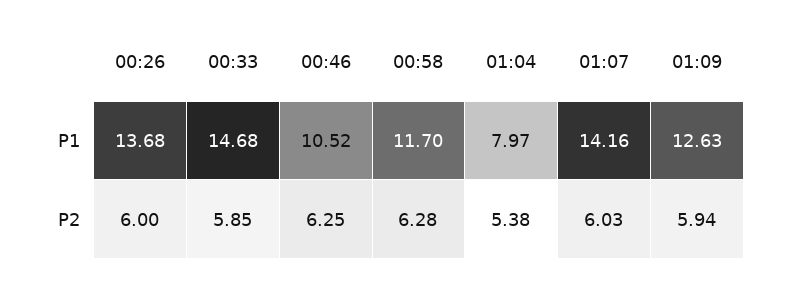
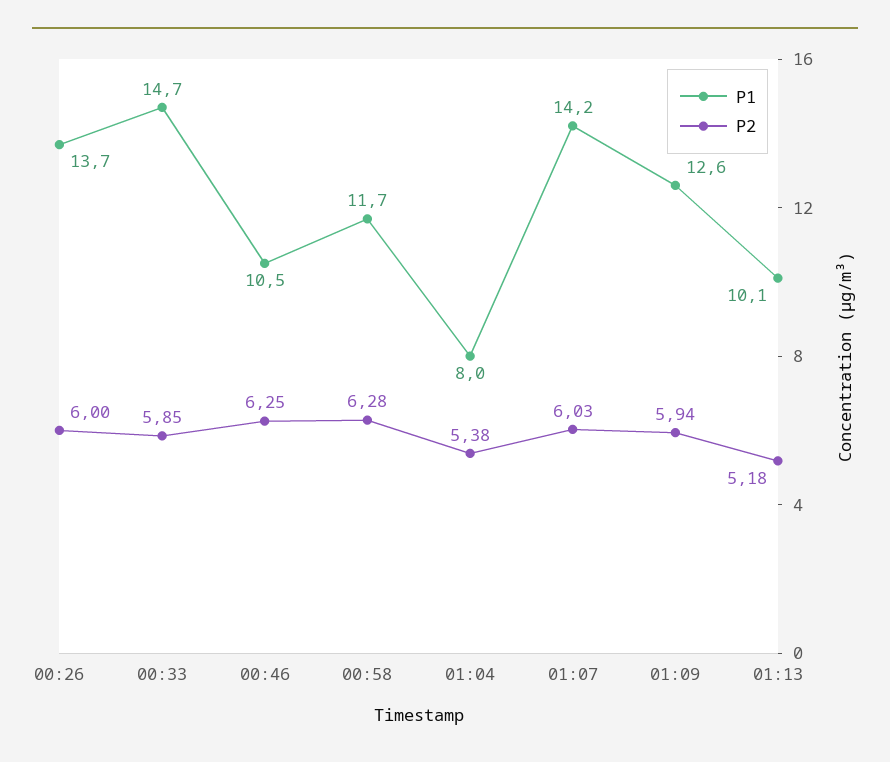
P1, 01:13: none -> 10.1
P2, 01:13: none -> 5.18

